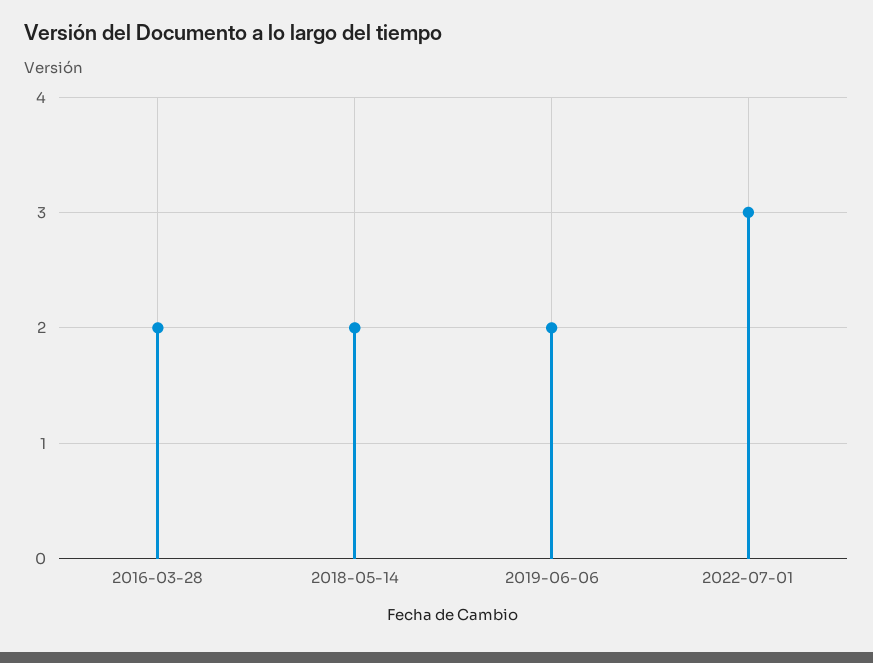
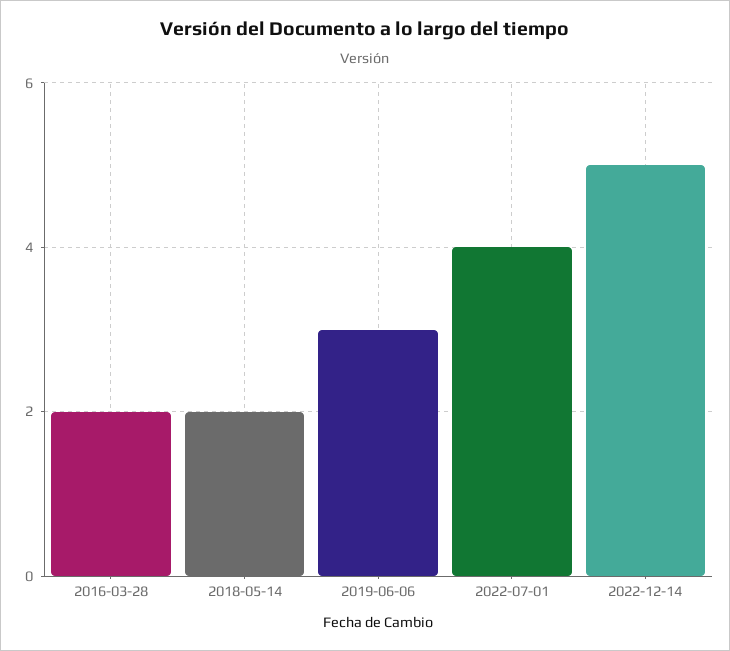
2019-06-06: 2 -> 3
2022-07-01: 3 -> 4
2022-12-14: none -> 5

